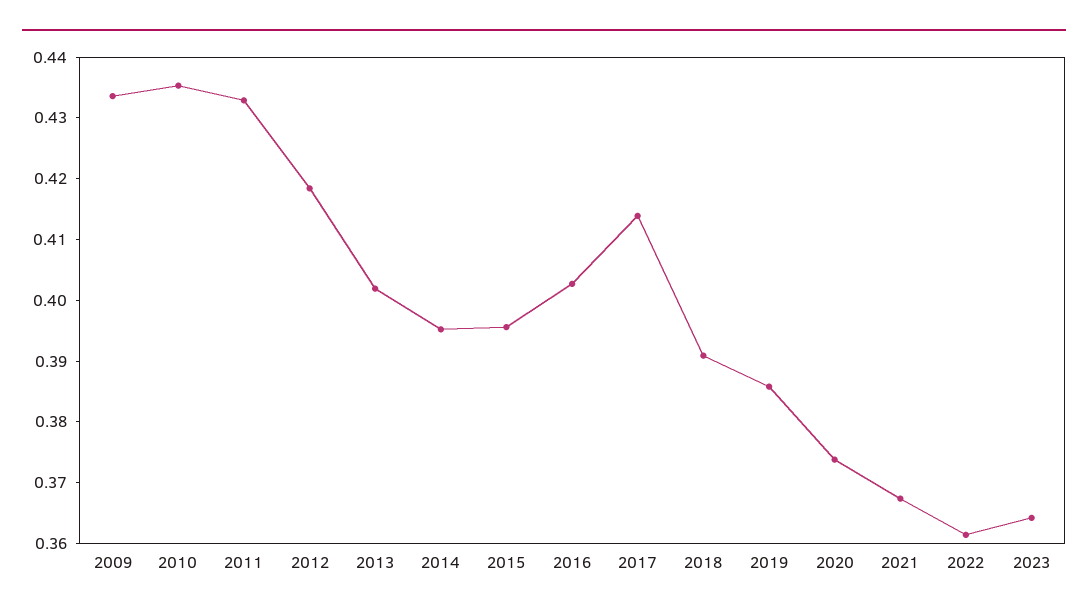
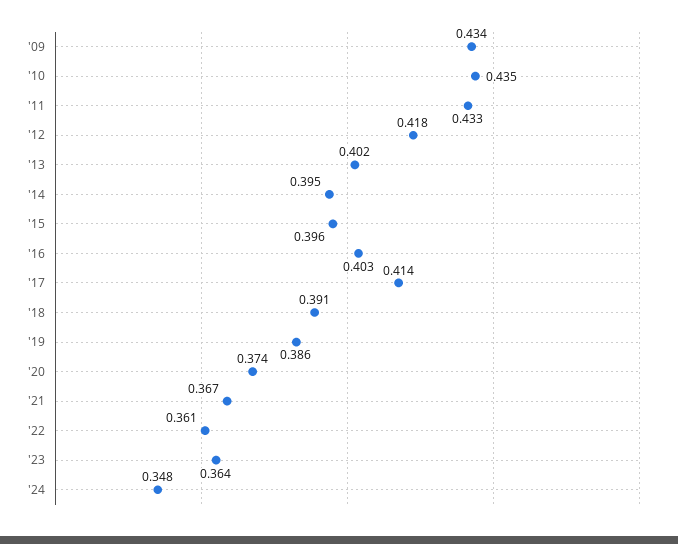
'24: none -> 0.348

